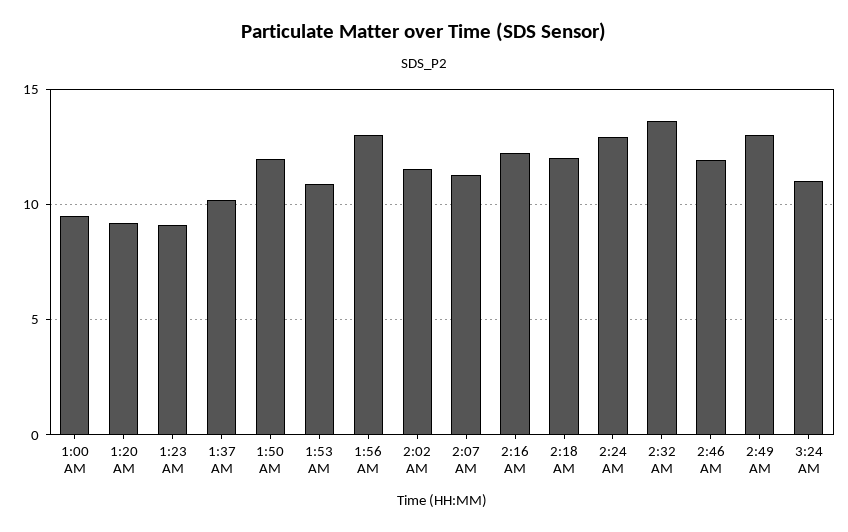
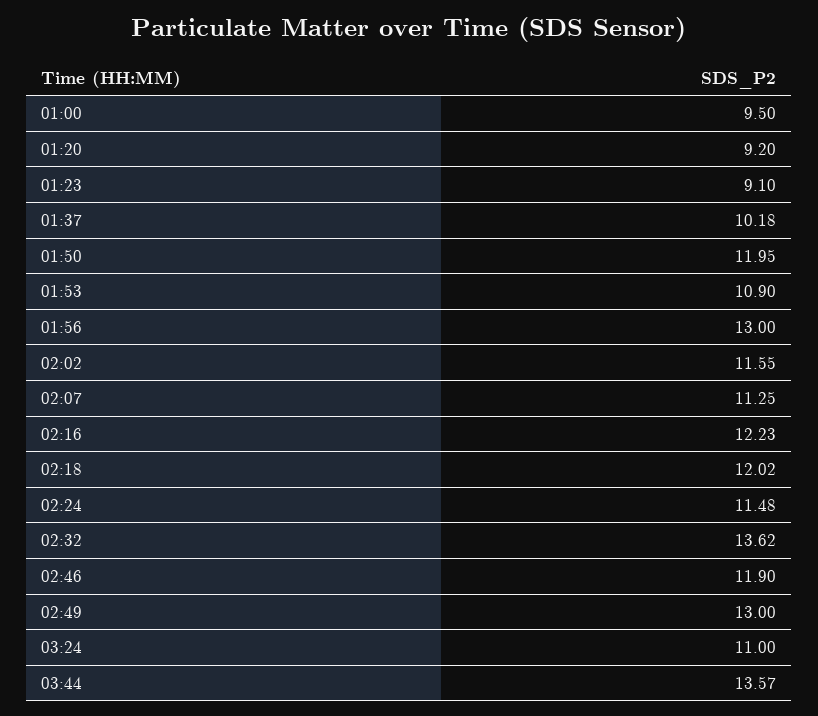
2:24 AM: 13 -> 11.48
03:44: none -> 13.57

